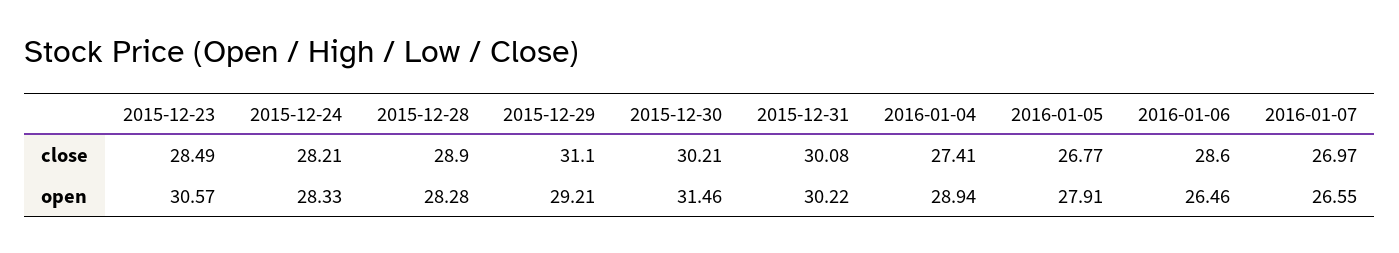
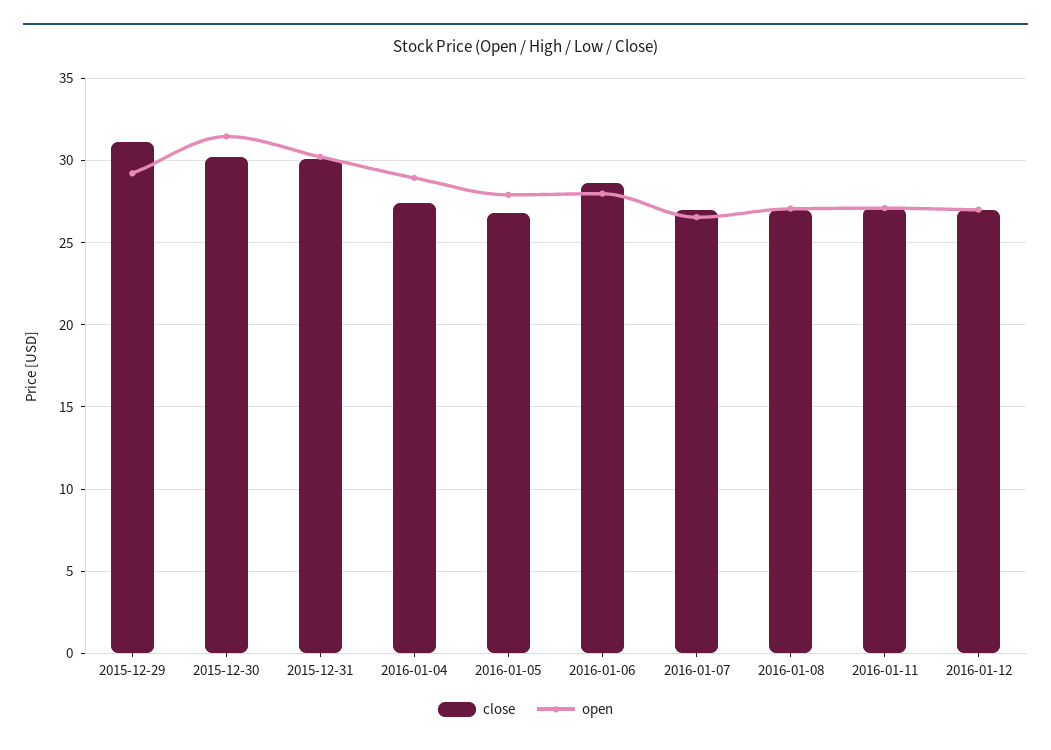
close, 2015-12-23: 28.49 -> none
close, 2015-12-24: 28.21 -> none
close, 2015-12-28: 28.9 -> none
open, 2015-12-23: 30.57 -> none
open, 2015-12-24: 28.33 -> none
open, 2015-12-28: 28.28 -> none
open, 2016-01-06: 26.46 -> 28
close, 2016-01-08: none -> 27
open, 2016-01-08: none -> 27
close, 2016-01-11: none -> 27
open, 2016-01-11: none -> 27
close, 2016-01-12: none -> 27
open, 2016-01-12: none -> 27

